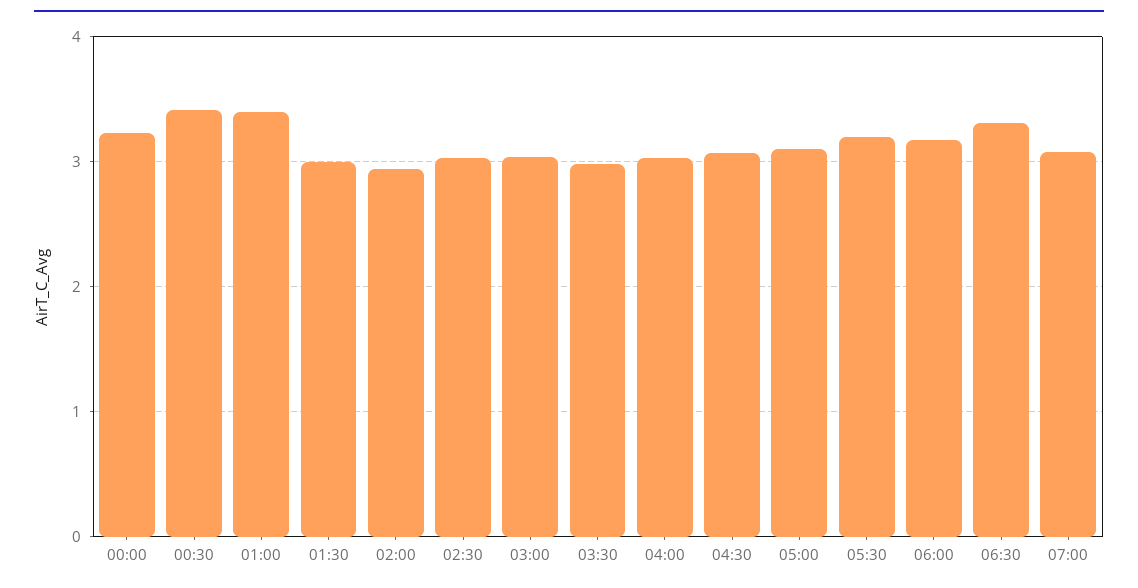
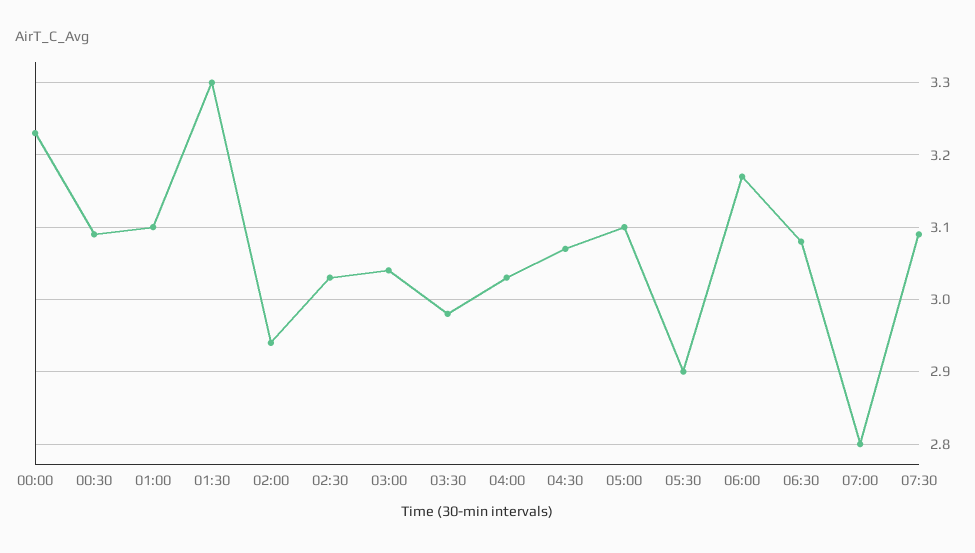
00:30: 3.4 -> 3.09
01:00: 3.4 -> 3.1
01:30: 3 -> 3.3
05:30: 3.2 -> 2.9
06:30: 3.3 -> 3.08
07:00: 3.1 -> 2.8
07:30: none -> 3.09

